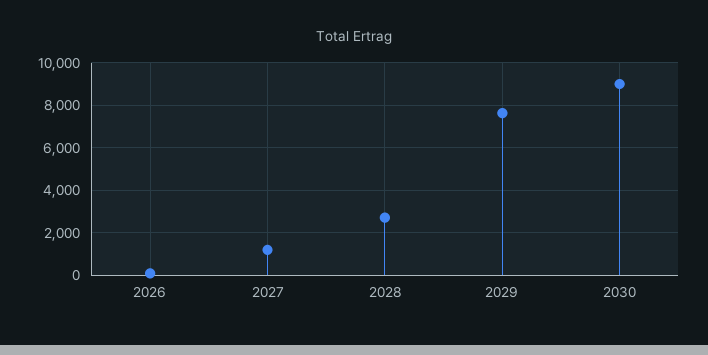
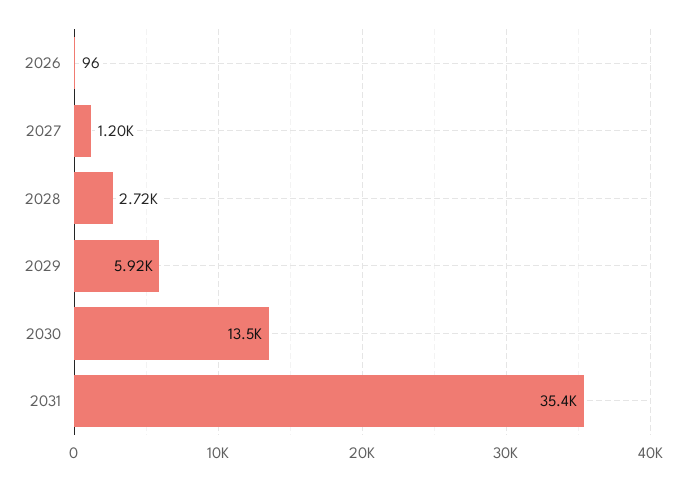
2029: 7500 -> 5920
2030: 9000 -> 13500
2031: none -> 35400

